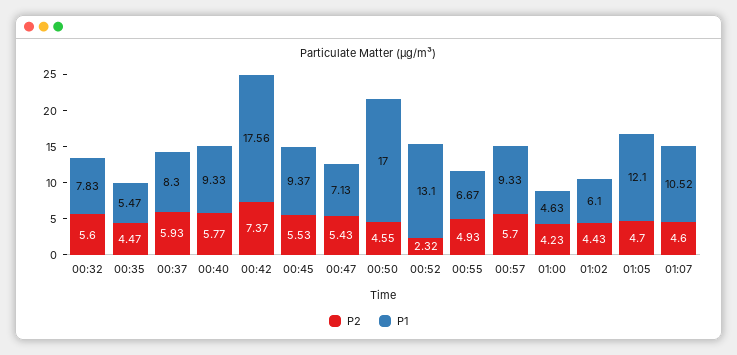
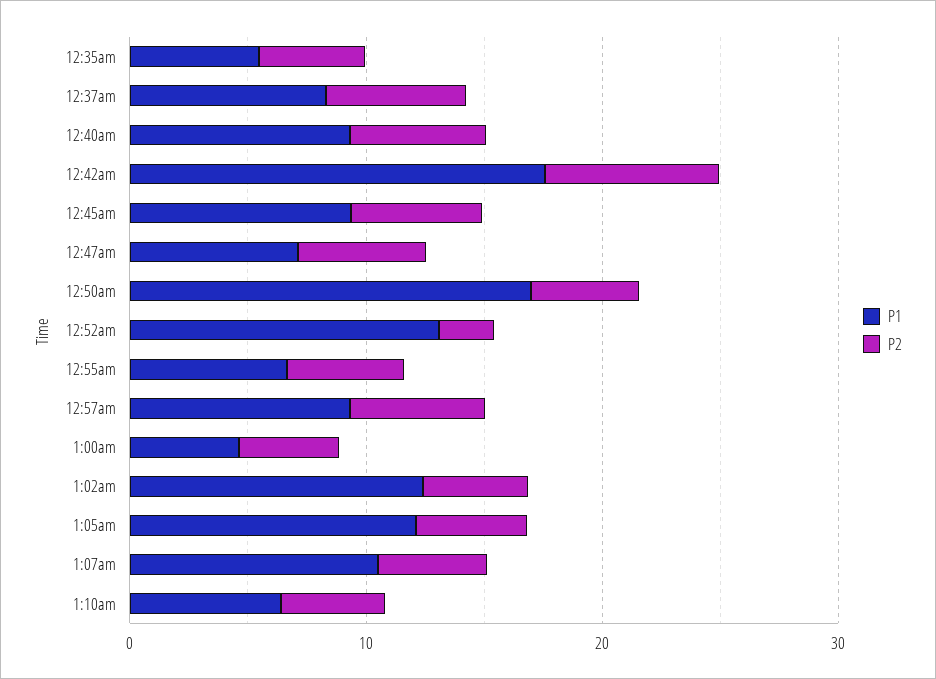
P2, 00:32: 5.6 -> none
P1, 00:32: 7.83 -> none
P1, 01:02: 6.1 -> 12
P1, 1:10am: none -> 6
P2, 1:10am: none -> 4

